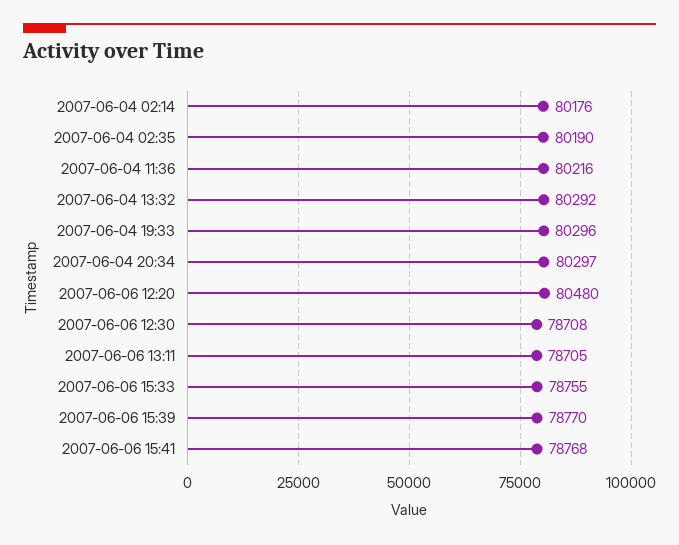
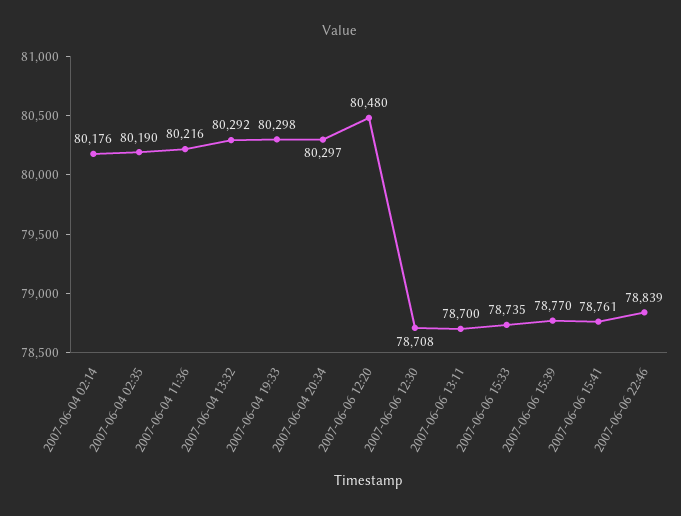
2007-06-04 19:33: 80296 -> 80298
2007-06-06 13:11: 78705 -> 78700
2007-06-06 15:33: 78755 -> 78735
2007-06-06 15:41: 78768 -> 78761
2007-06-06 22:46: none -> 78839

